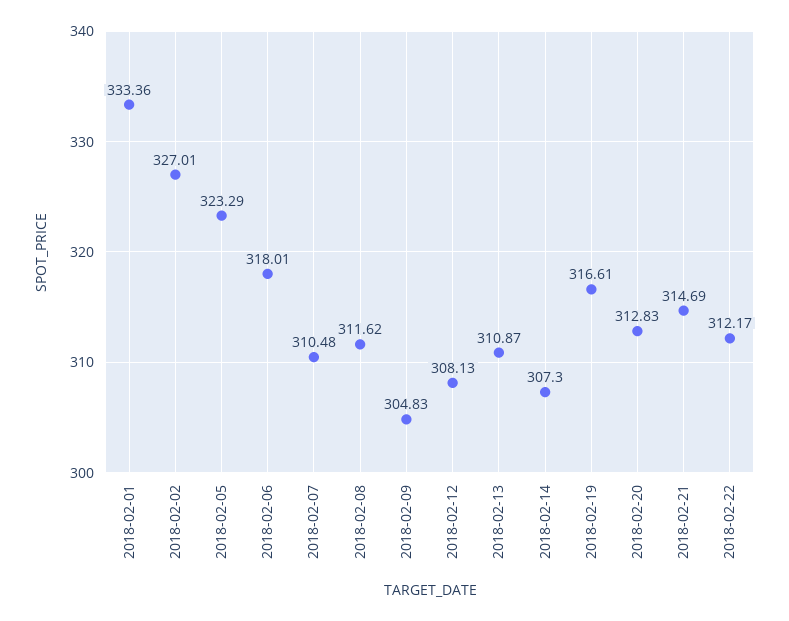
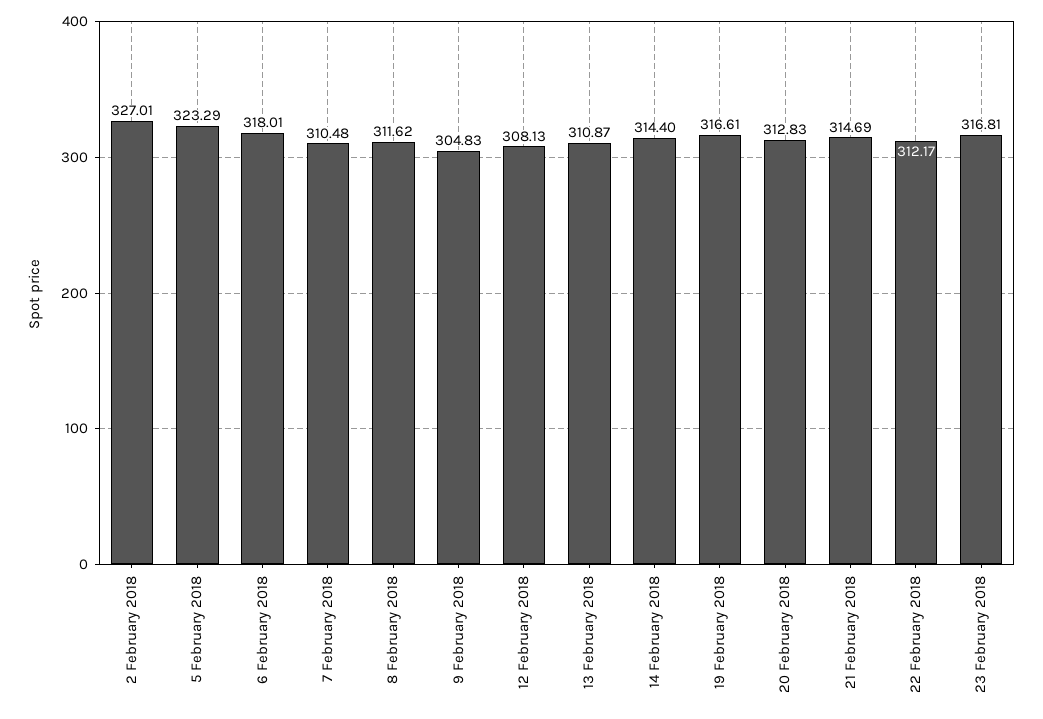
2018-02-01: 333.36 -> none
2018-02-14: 307.3 -> 314.4
23 February 2018: none -> 316.81

